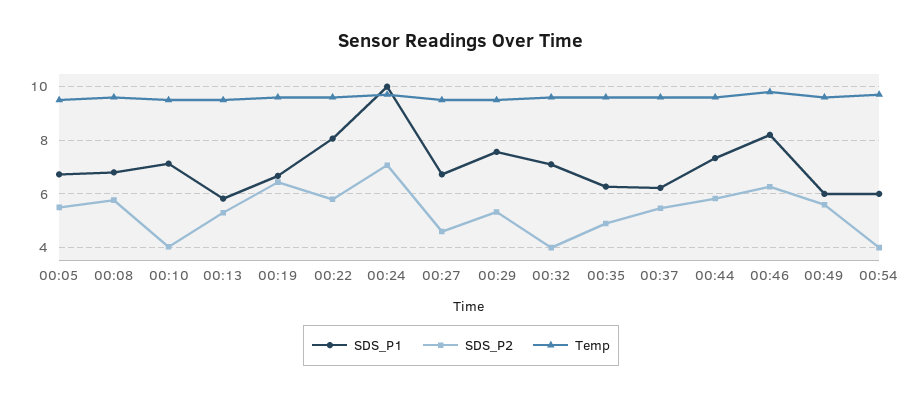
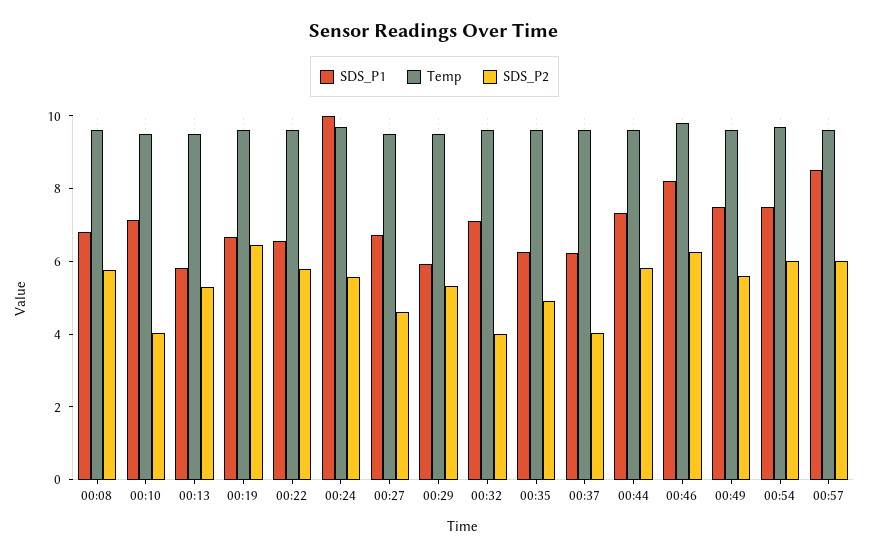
SDS_P1, 00:05: 6.75 -> none
SDS_P2, 00:05: 5.5 -> none
Temp, 00:05: 9.5 -> none
SDS_P1, 00:22: 8 -> 6.5
SDS_P2, 00:24: 7 -> 5.5
SDS_P1, 00:29: 7.5 -> 6
SDS_P2, 00:37: 5.5 -> 4
SDS_P1, 00:49: 6 -> 7.5
SDS_P1, 00:54: 6 -> 7.5
SDS_P2, 00:54: 4 -> 6
SDS_P1, 00:57: none -> 8.5
Temp, 00:57: none -> 9.5
SDS_P2, 00:57: none -> 6

